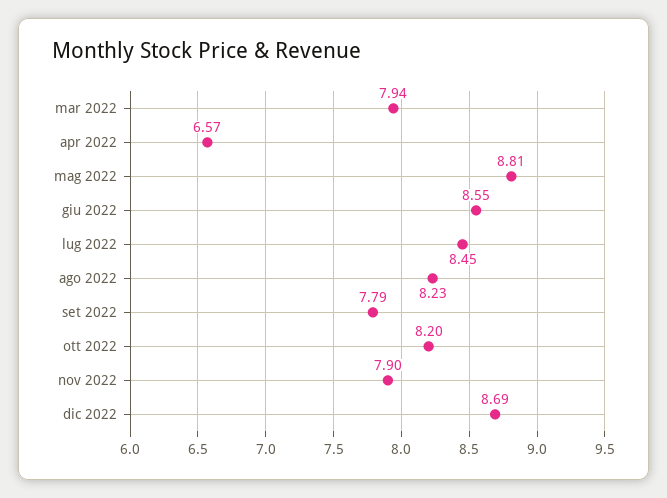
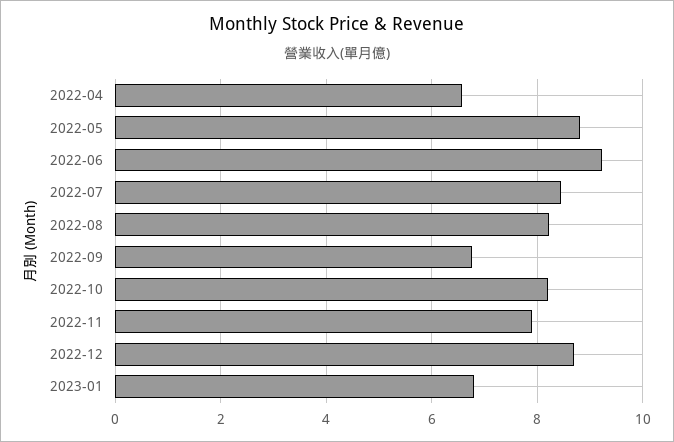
mar 2022: 7.94 -> none
giu 2022: 8.55 -> 9.2
set 2022: 7.79 -> 6.8
2023-01: none -> 6.8

